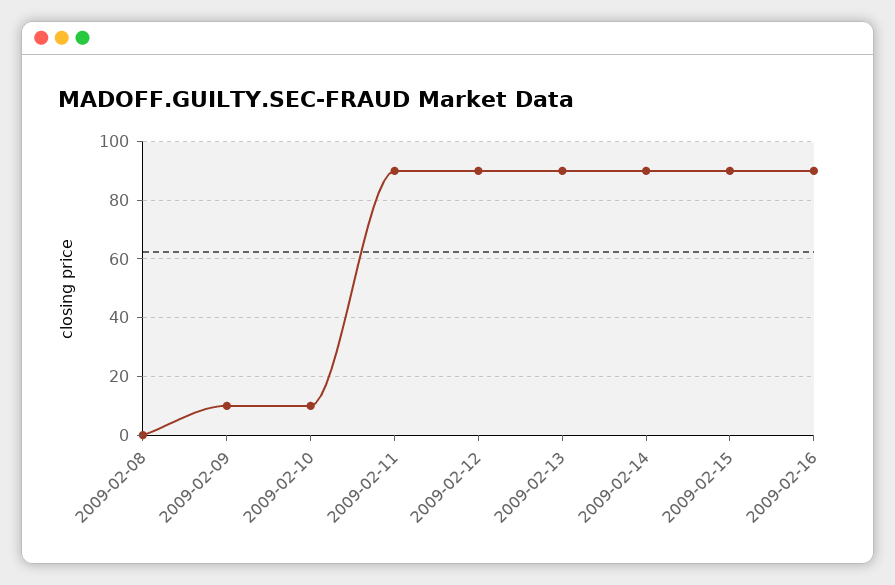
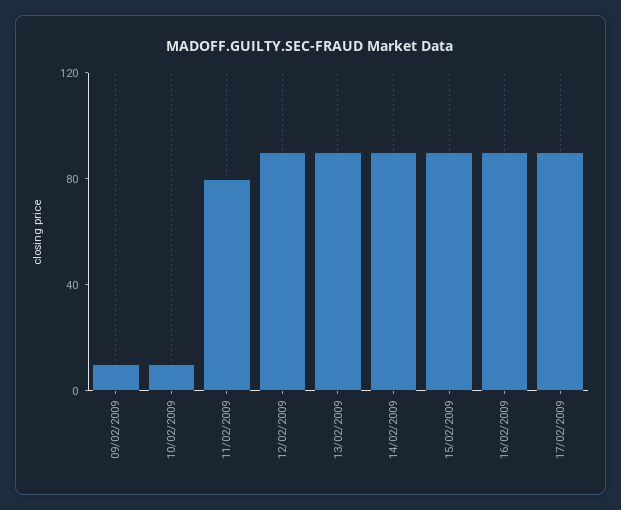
2009-02-08: 0 -> none
2009-02-11: 90 -> 80
17/02/2009: none -> 90

